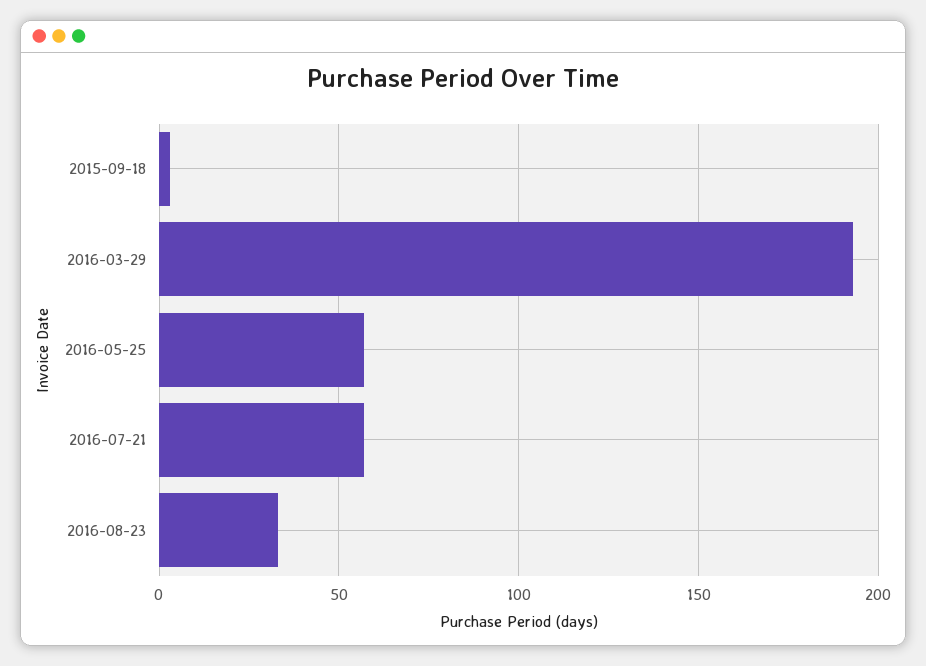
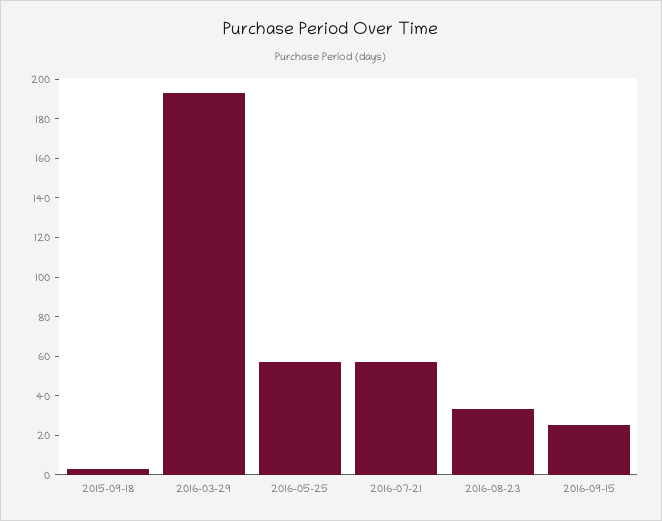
2016-09-15: none -> 25

